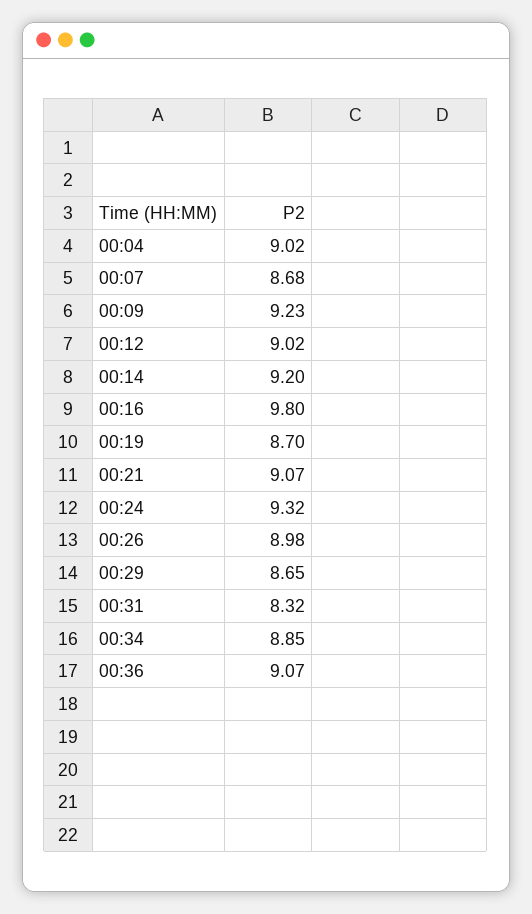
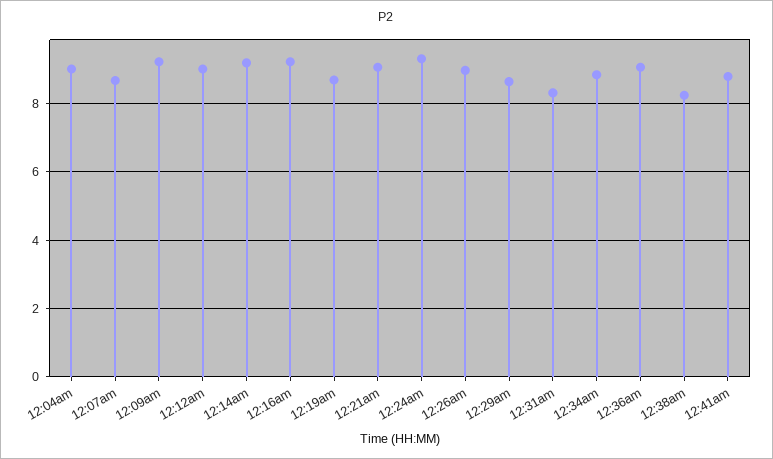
00:16: 9.8 -> 9.2
12:38am: none -> 8.2
12:41am: none -> 8.8

